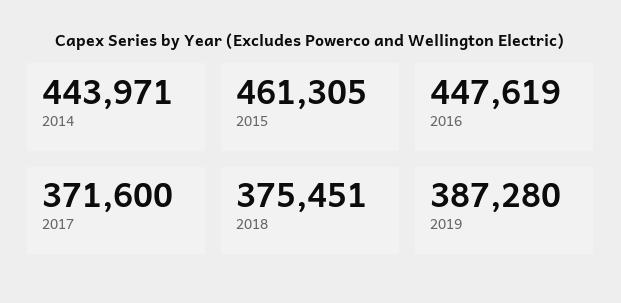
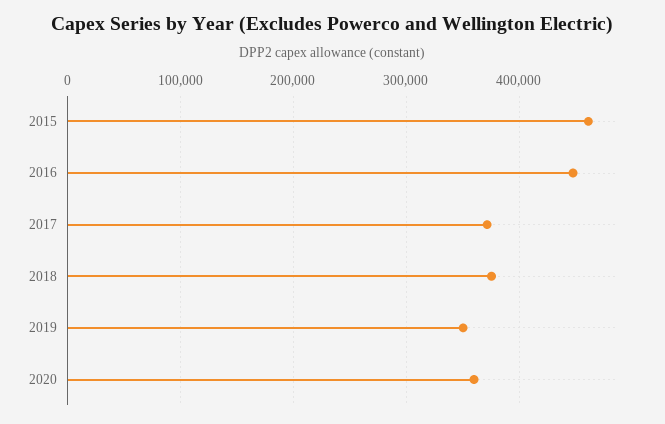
2014: 443971 -> none
2019: 387280 -> 350000
2020: none -> 360000

